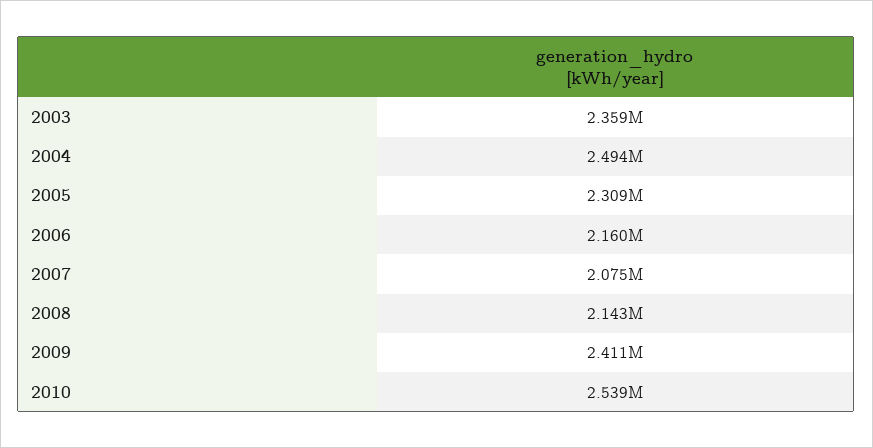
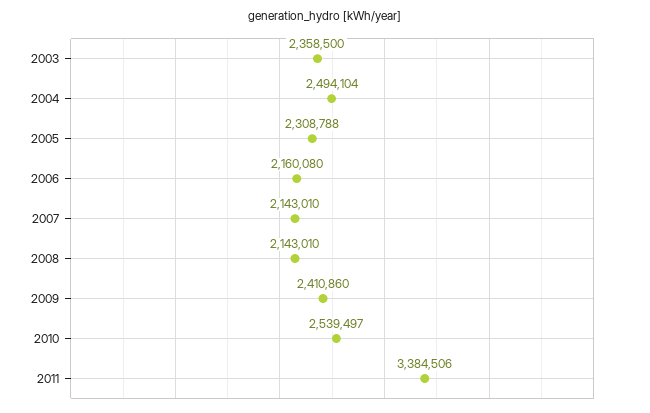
2007: 2075000 -> 2143010
2011: none -> 3384506

